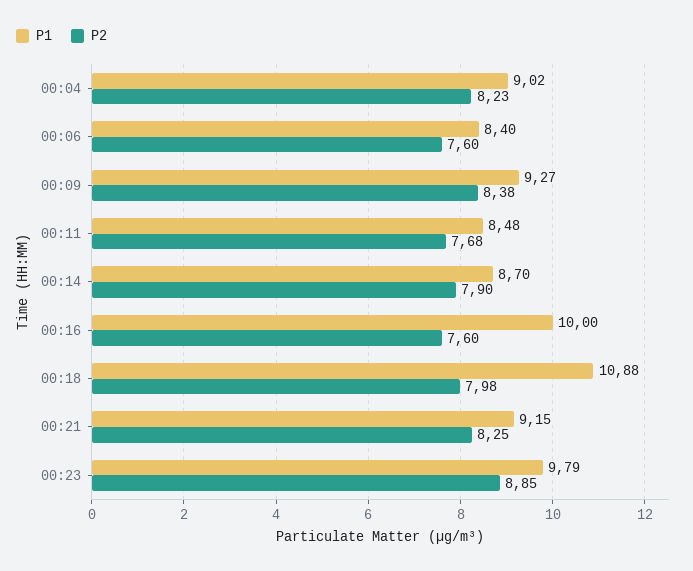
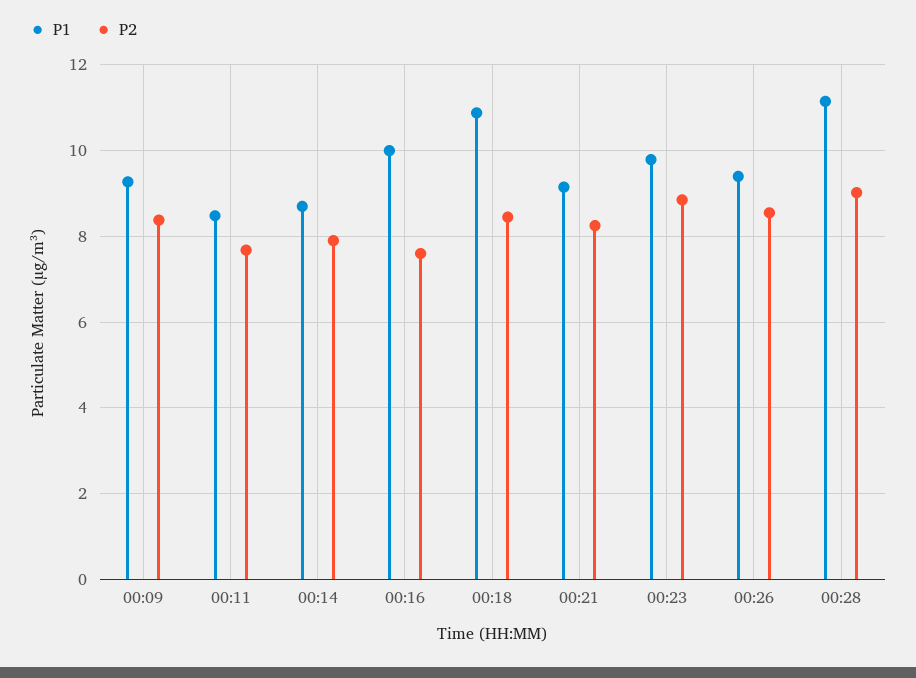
P1, 00:04: 9.02 -> none
P2, 00:04: 8.23 -> none
P1, 00:06: 8.4 -> none
P2, 00:06: 7.6 -> none
P2, 00:18: 7.98 -> 8.4
P1, 00:26: none -> 9.4
P2, 00:26: none -> 8.6
P1, 00:28: none -> 11.2
P2, 00:28: none -> 9

